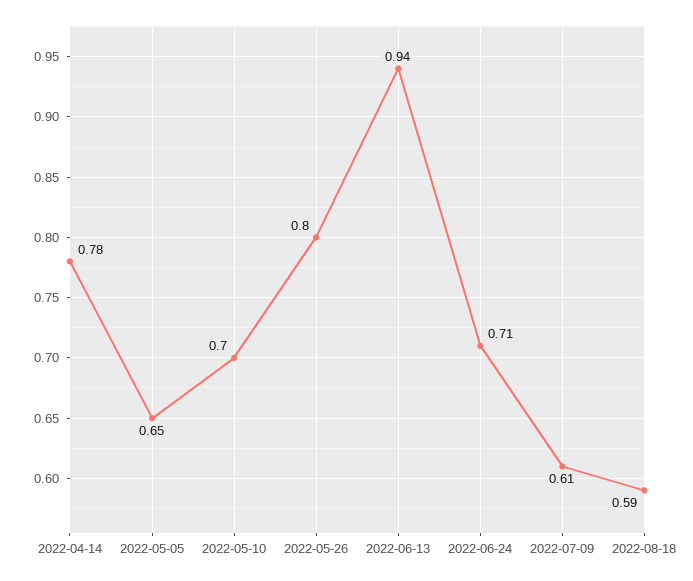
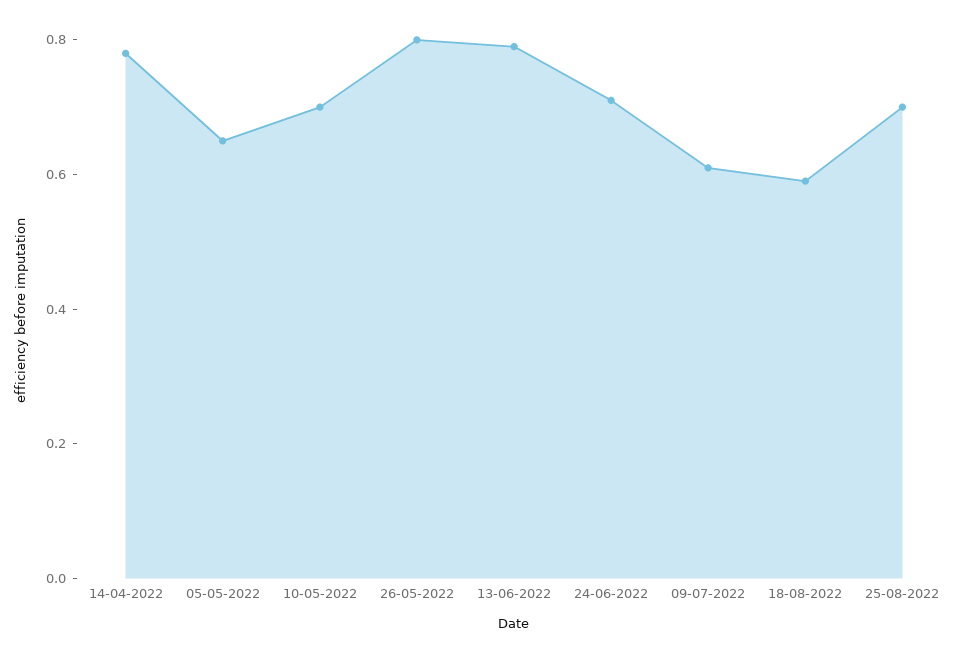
2022-06-13: 0.94 -> 0.8
25-08-2022: none -> 0.7

